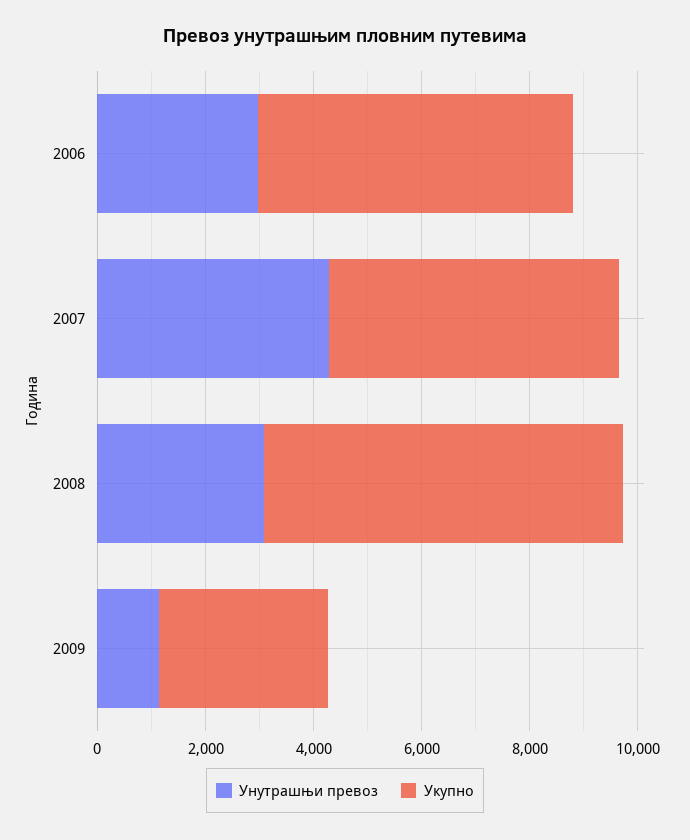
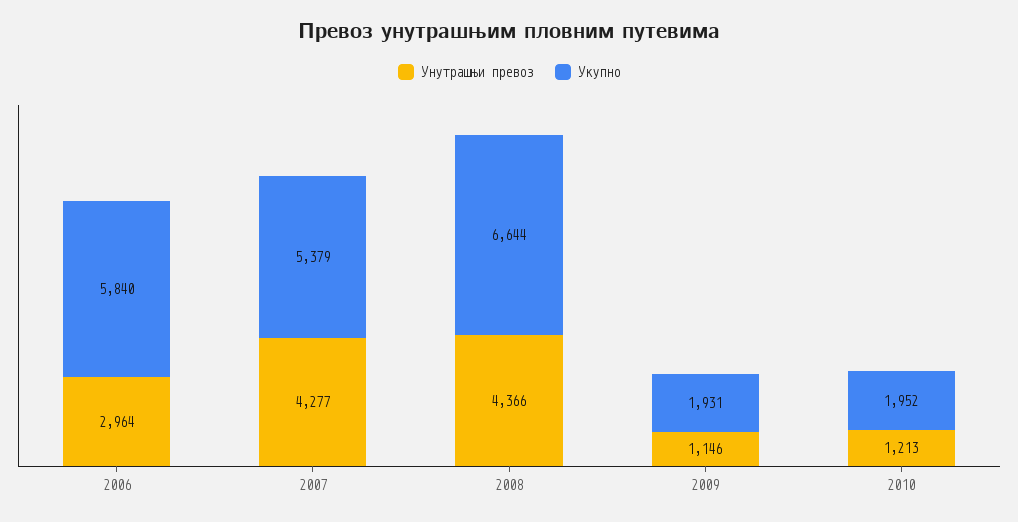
Унутрашњи превоз, 2008: 3000 -> 4366
Укупно, 2009: 3000 -> 1931
Унутрашњи превоз, 2010: none -> 1213
Укупно, 2010: none -> 1952

